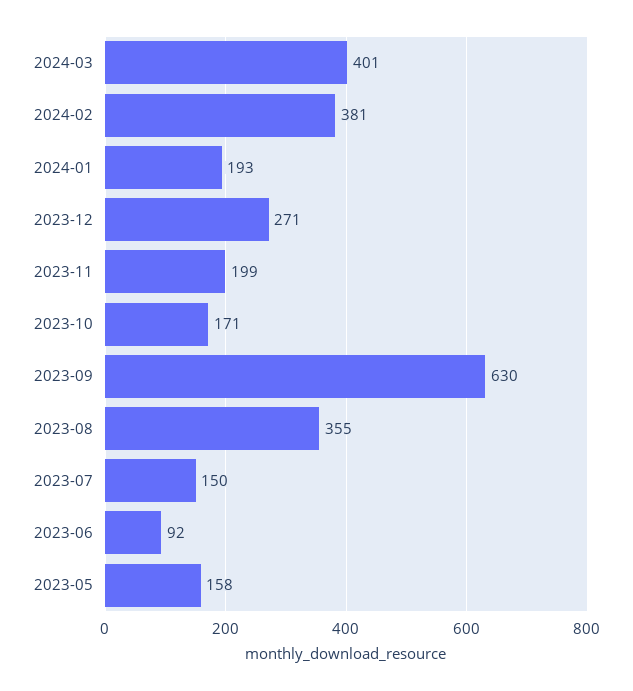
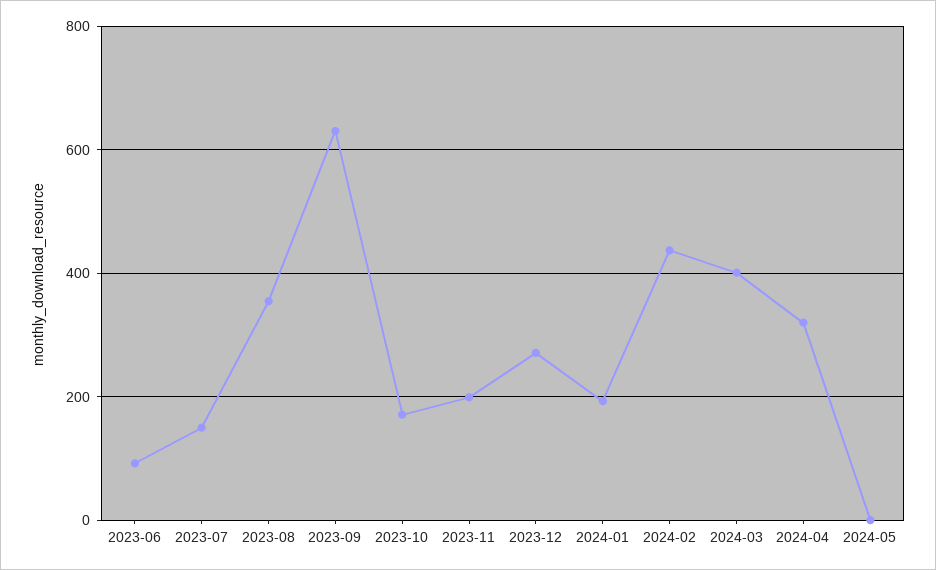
2024-02: 381 -> 440
2023-05: 158 -> none
2024-04: none -> 320
2024-05: none -> 0

